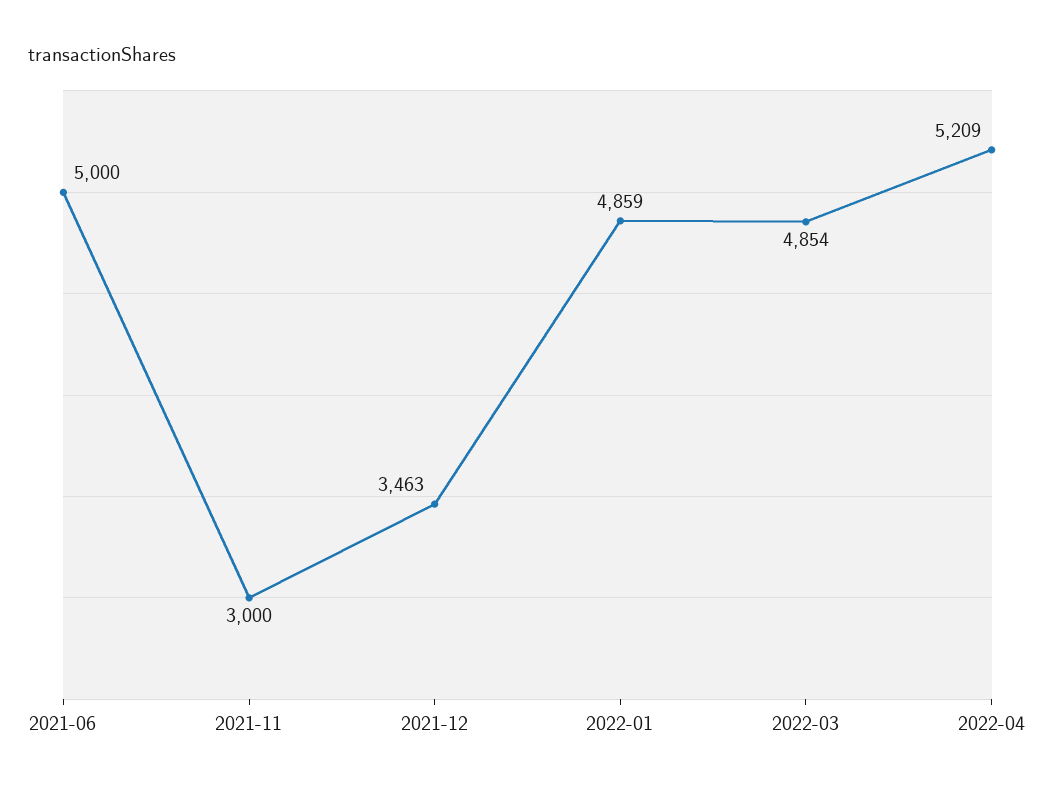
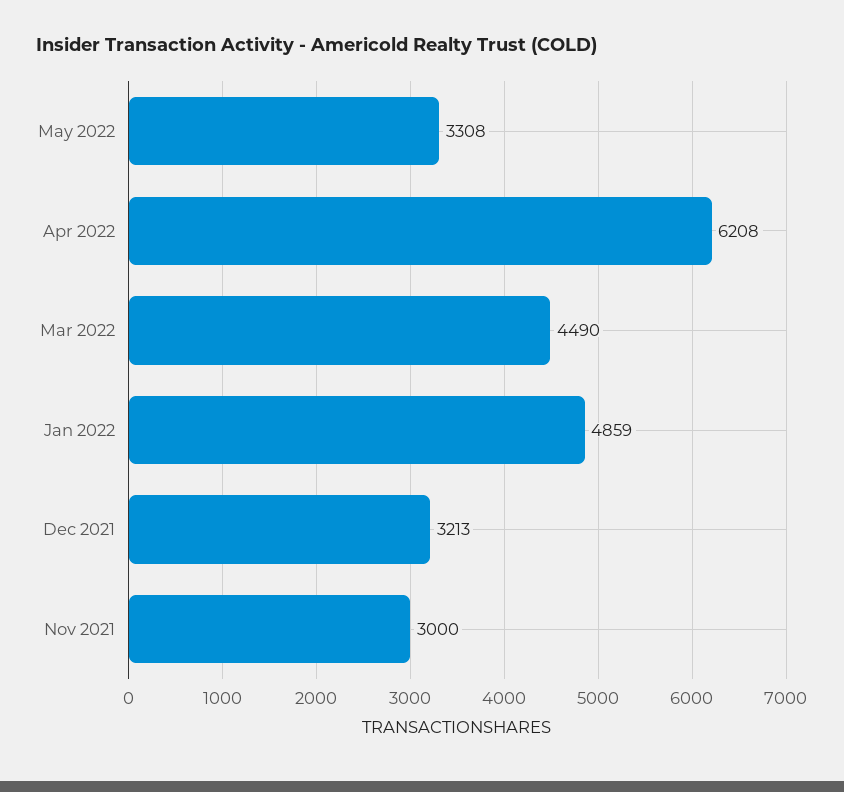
2021-06: 5000 -> none
2021-12: 3463 -> 3213
2022-03: 4854 -> 4490
2022-04: 5209 -> 6208
May 2022: none -> 3308

